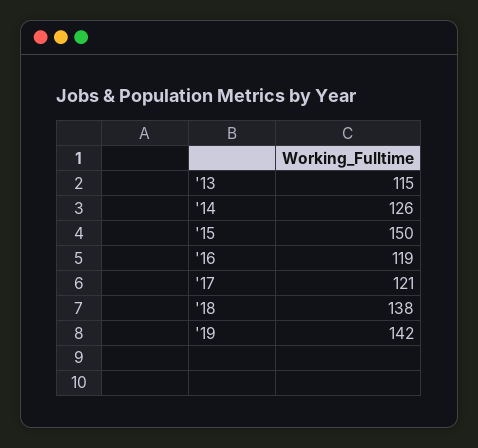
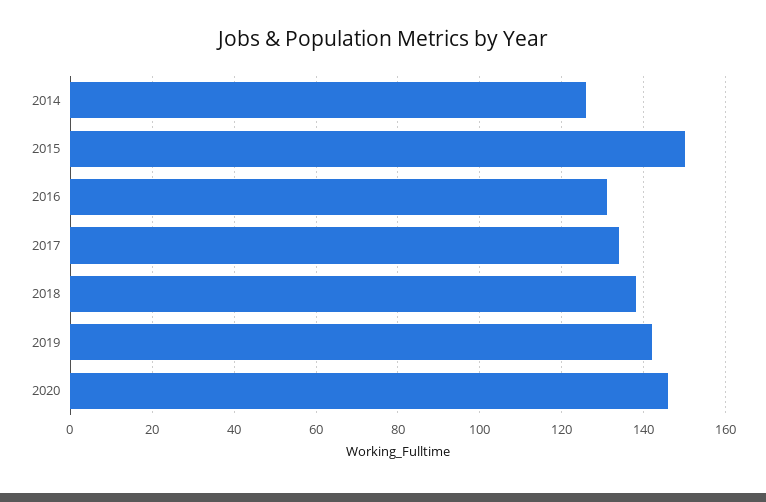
'13: 115 -> none
'16: 119 -> 130
'17: 121 -> 135
2020: none -> 145

